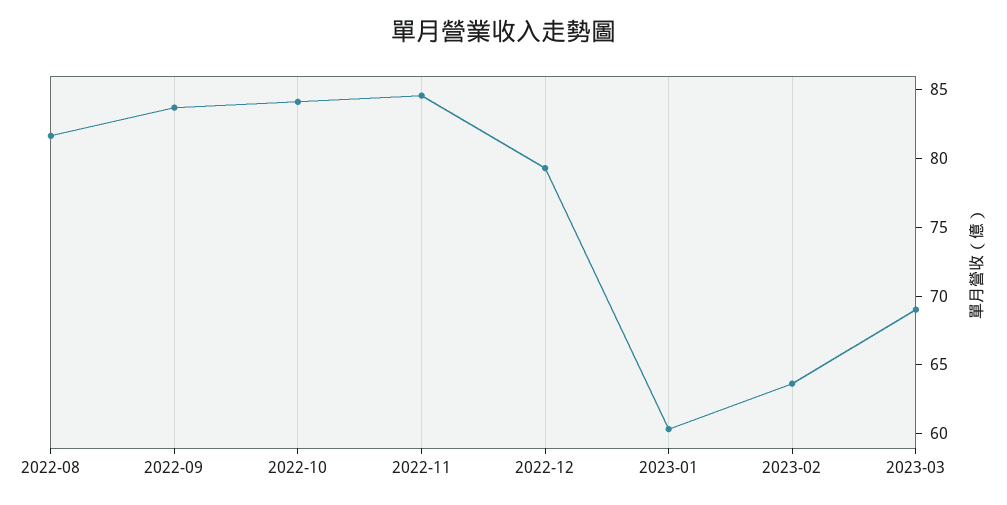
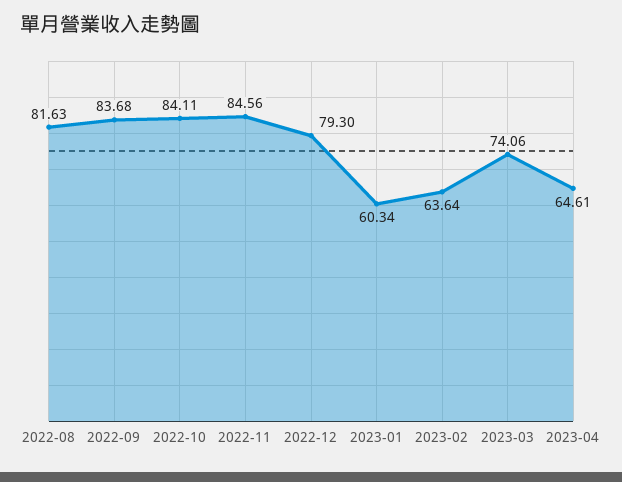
2023-03: 69 -> 74.06
2023-04: none -> 64.61

